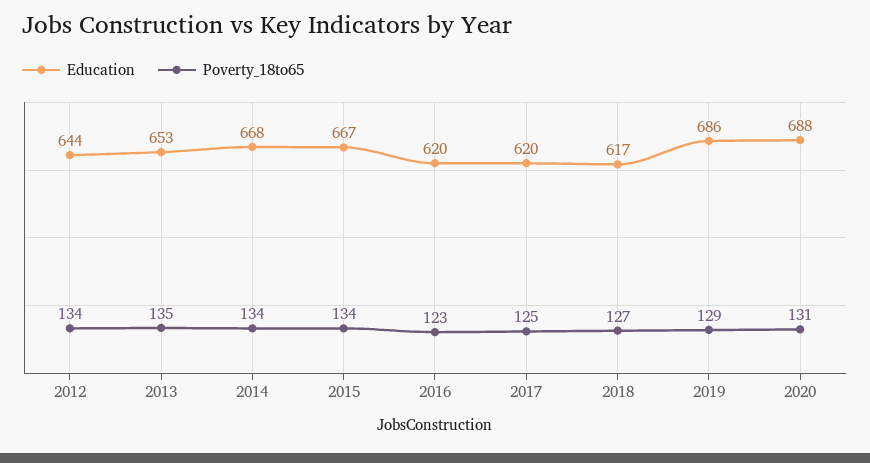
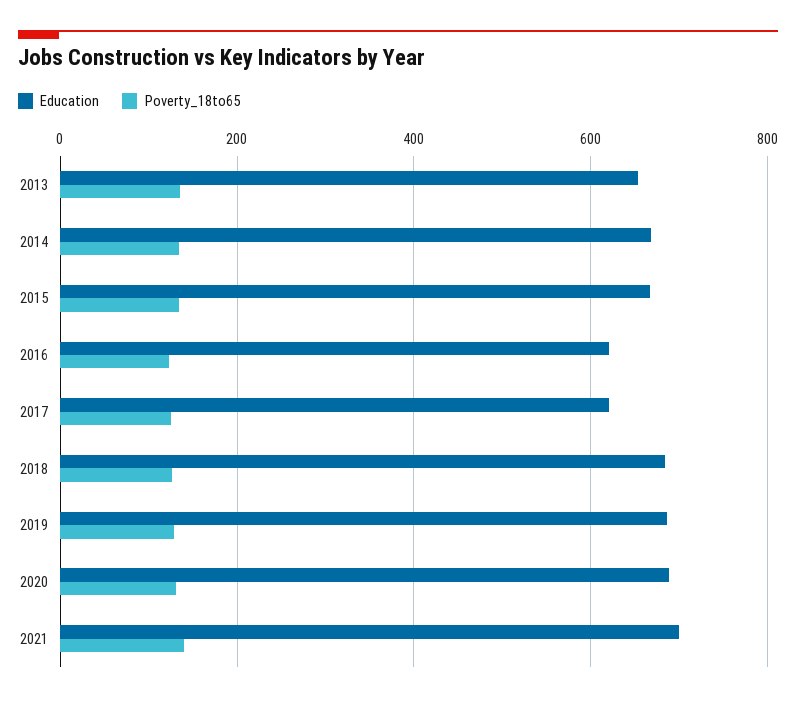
Education, 2012: 644 -> none
Poverty_18to65, 2012: 134 -> none
Education, 2018: 617 -> 680
Education, 2021: none -> 700
Poverty_18to65, 2021: none -> 140

